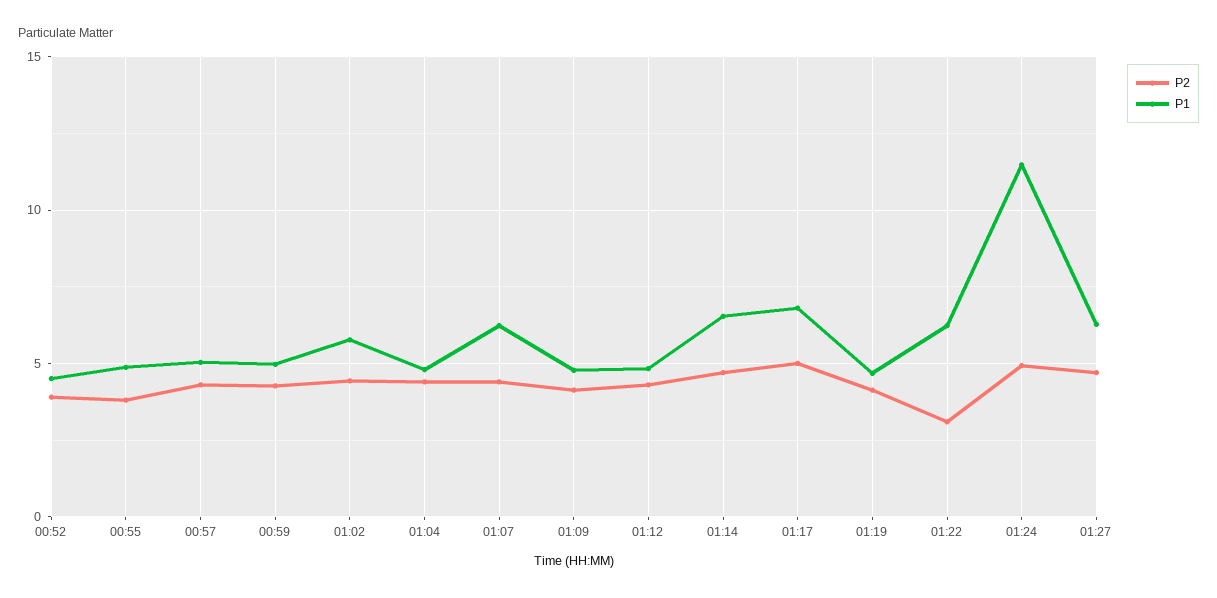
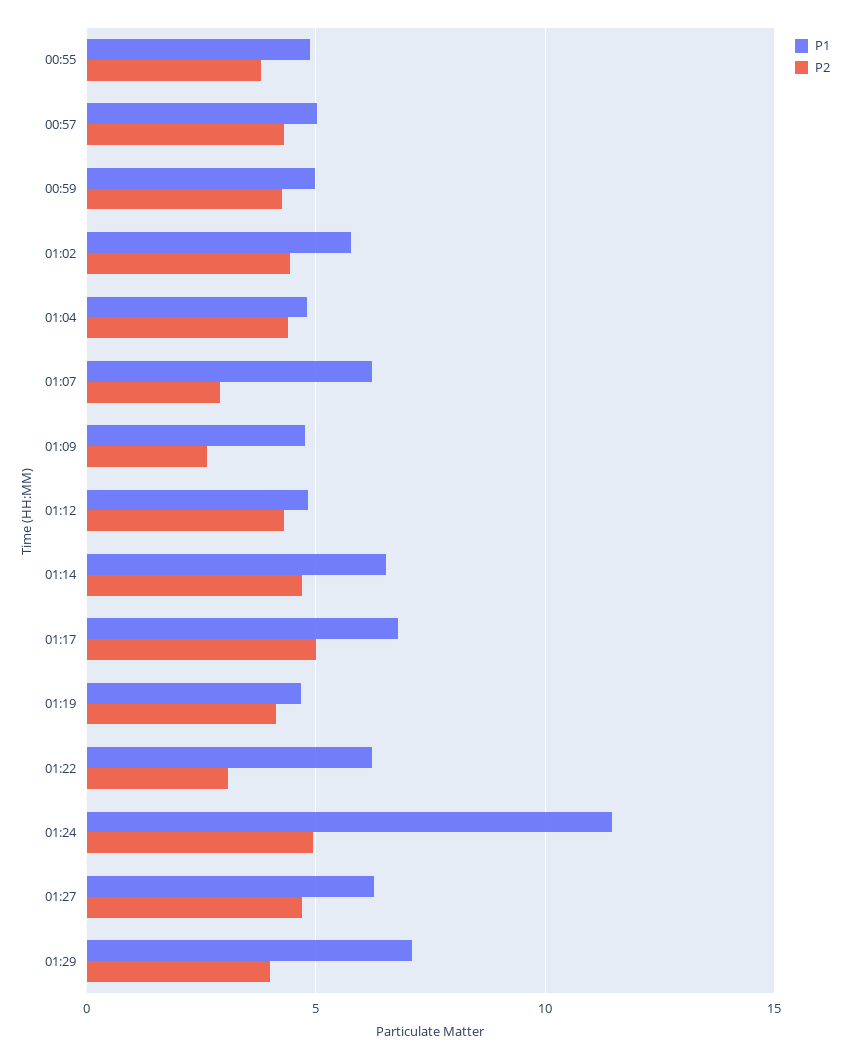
P2, 00:52: 4 -> none
P1, 00:52: 4.5 -> none
P2, 01:07: 4.5 -> 3
P2, 01:09: 4 -> 2.5
P1, 01:29: none -> 7
P2, 01:29: none -> 4

